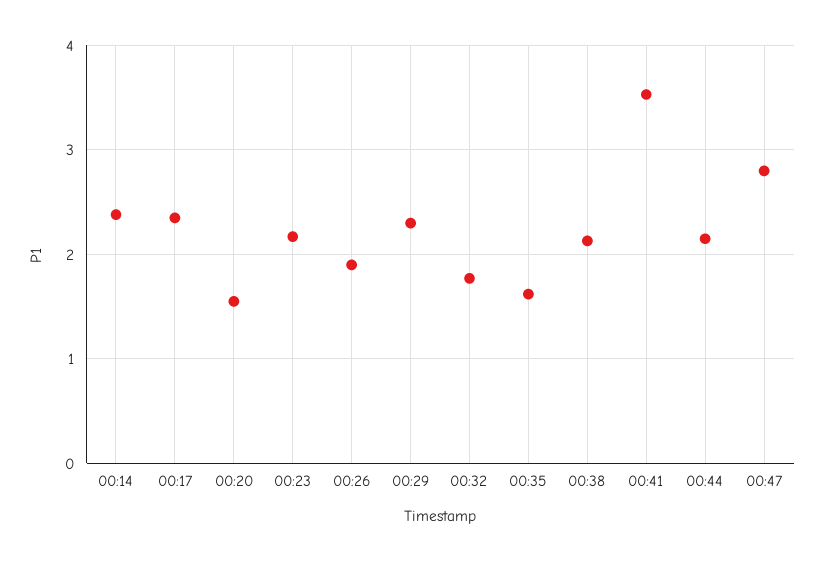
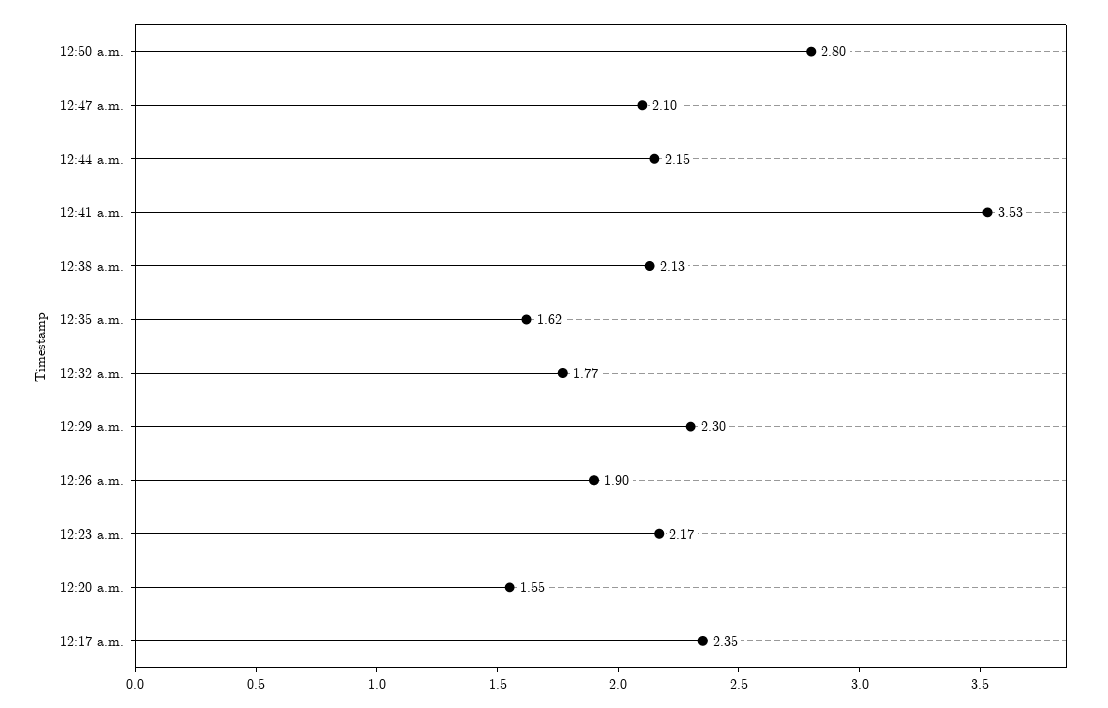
00:14: 2.4 -> none
00:47: 2.8 -> 2.1
12:50 a.m.: none -> 2.8

